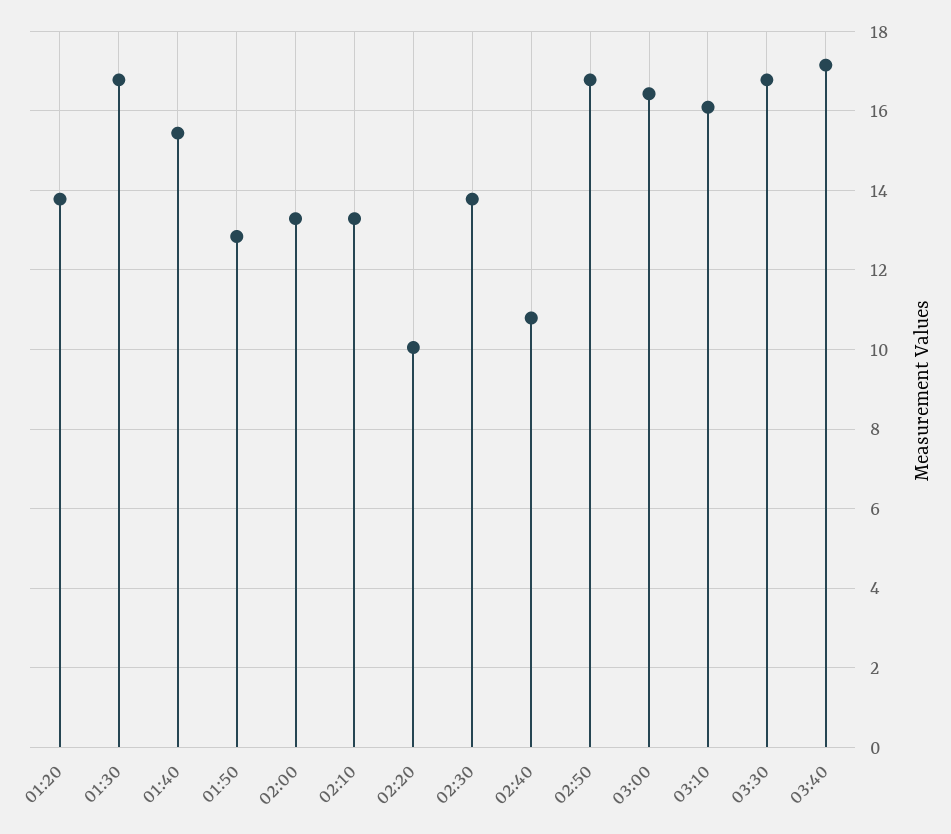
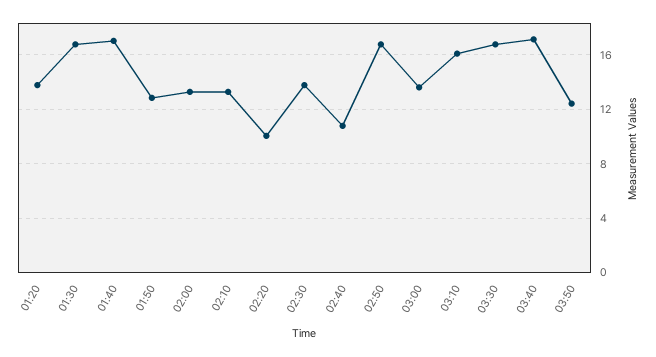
01:40: 15.4 -> 17
03:00: 16.4 -> 13.5
03:50: none -> 12.5

